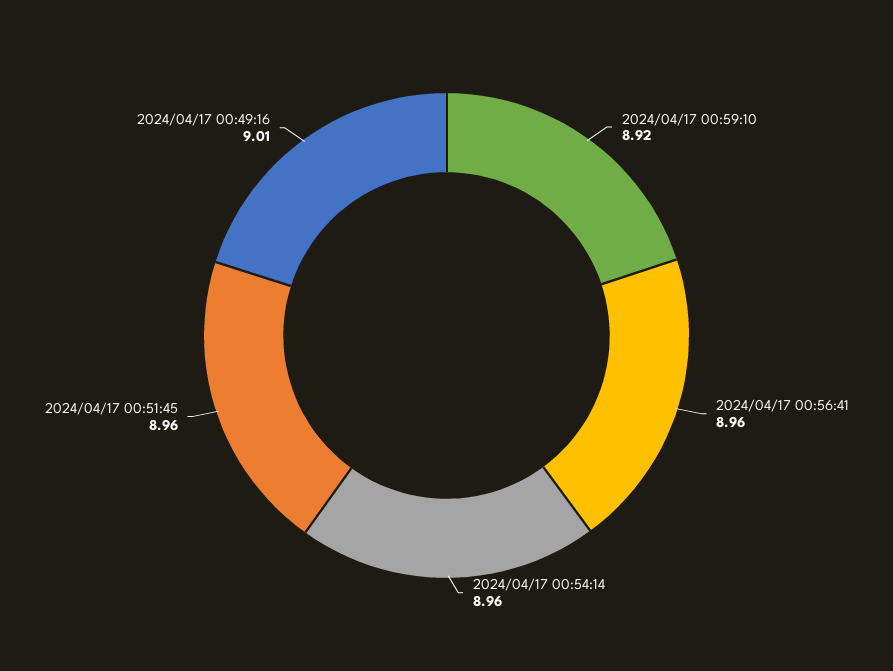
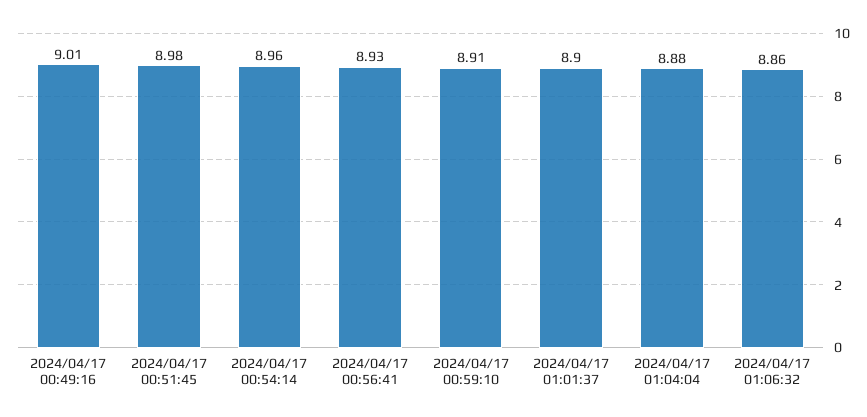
2024/04/17 00:59:10: 8.92 -> 8.91
2024/04/17 00:56:41: 8.96 -> 8.93
2024/04/17 00:51:45: 8.96 -> 8.98
2024/04/17 01:01:37: none -> 8.9
2024/04/17 01:04:04: none -> 8.88
2024/04/17 01:06:32: none -> 8.86

